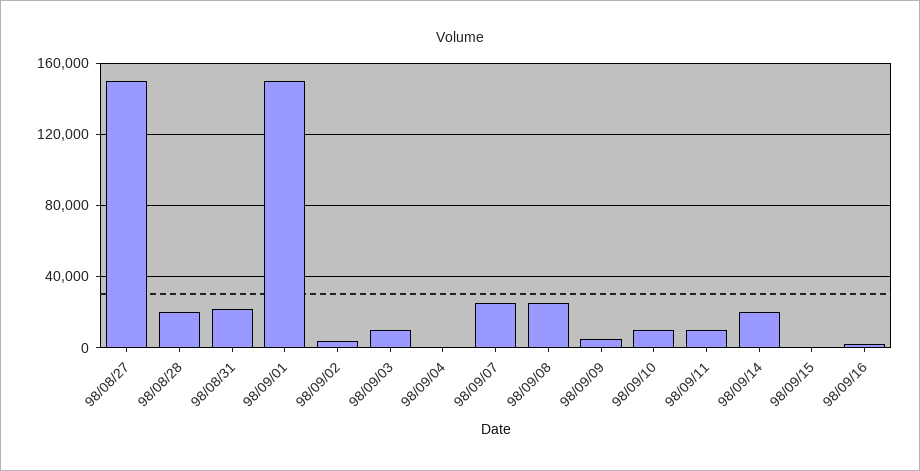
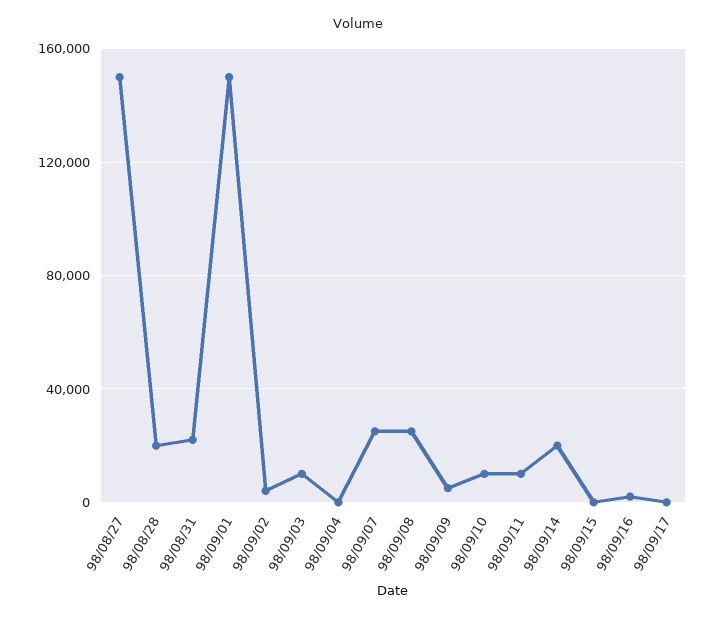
98/09/17: none -> 0

